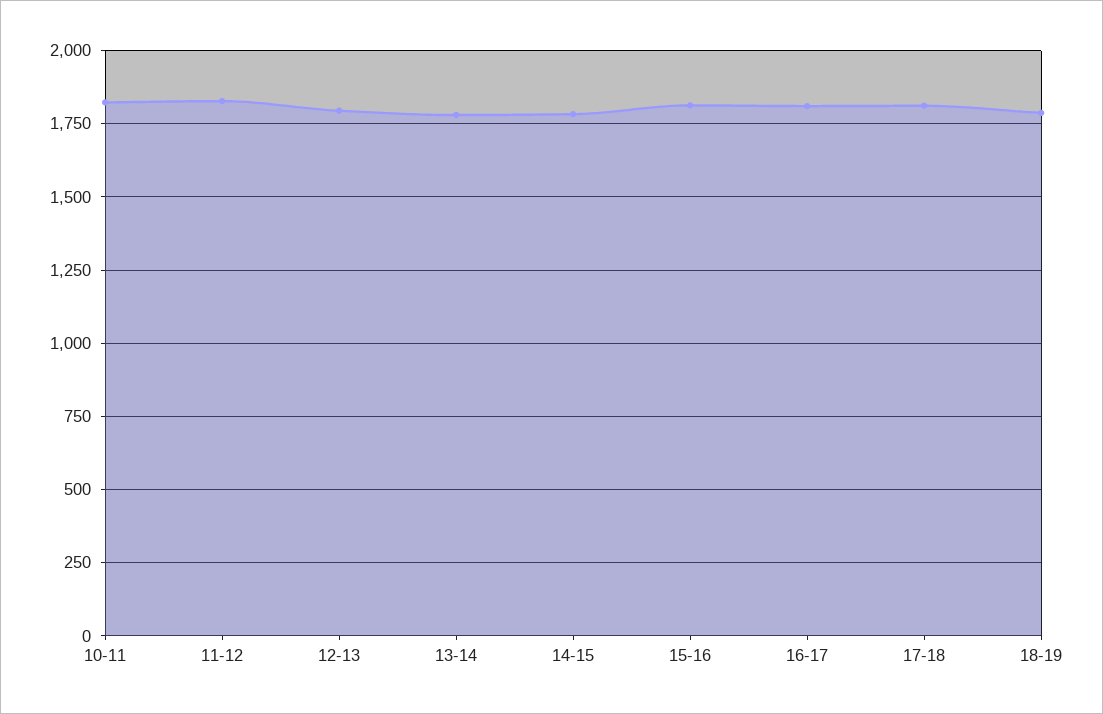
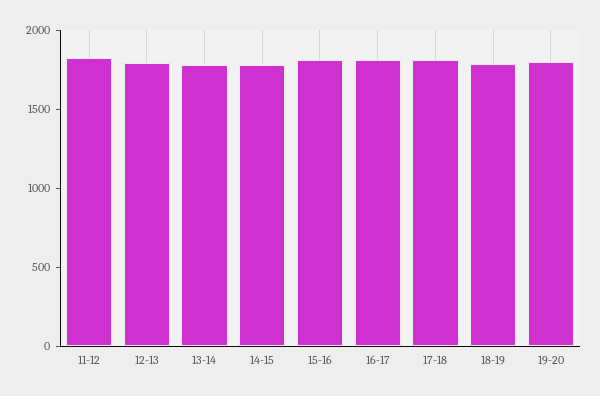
10-11: 1825 -> none
19-20: none -> 1800

